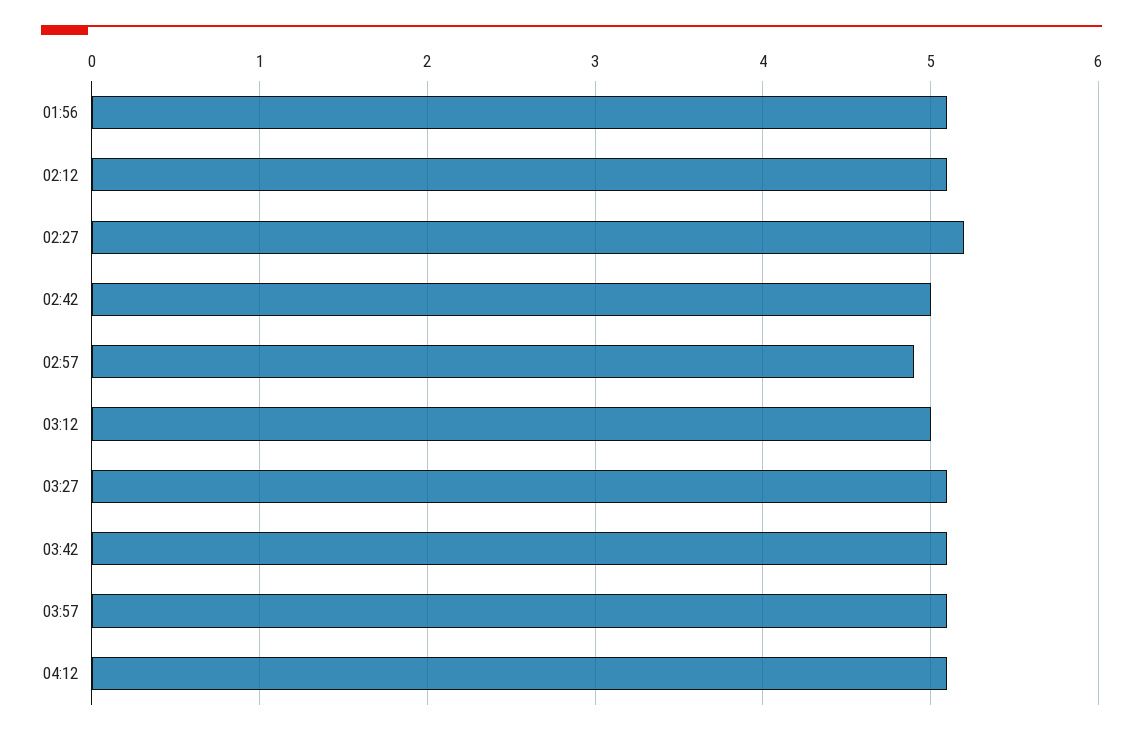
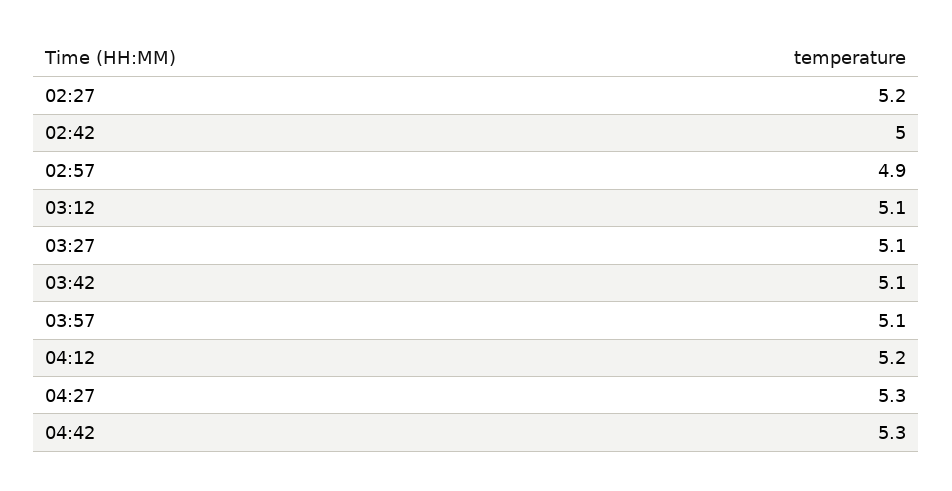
01:56: 5.1 -> none
02:12: 5.1 -> none
03:12: 5 -> 5.1
04:12: 5.1 -> 5.2
04:27: none -> 5.3
04:42: none -> 5.3

